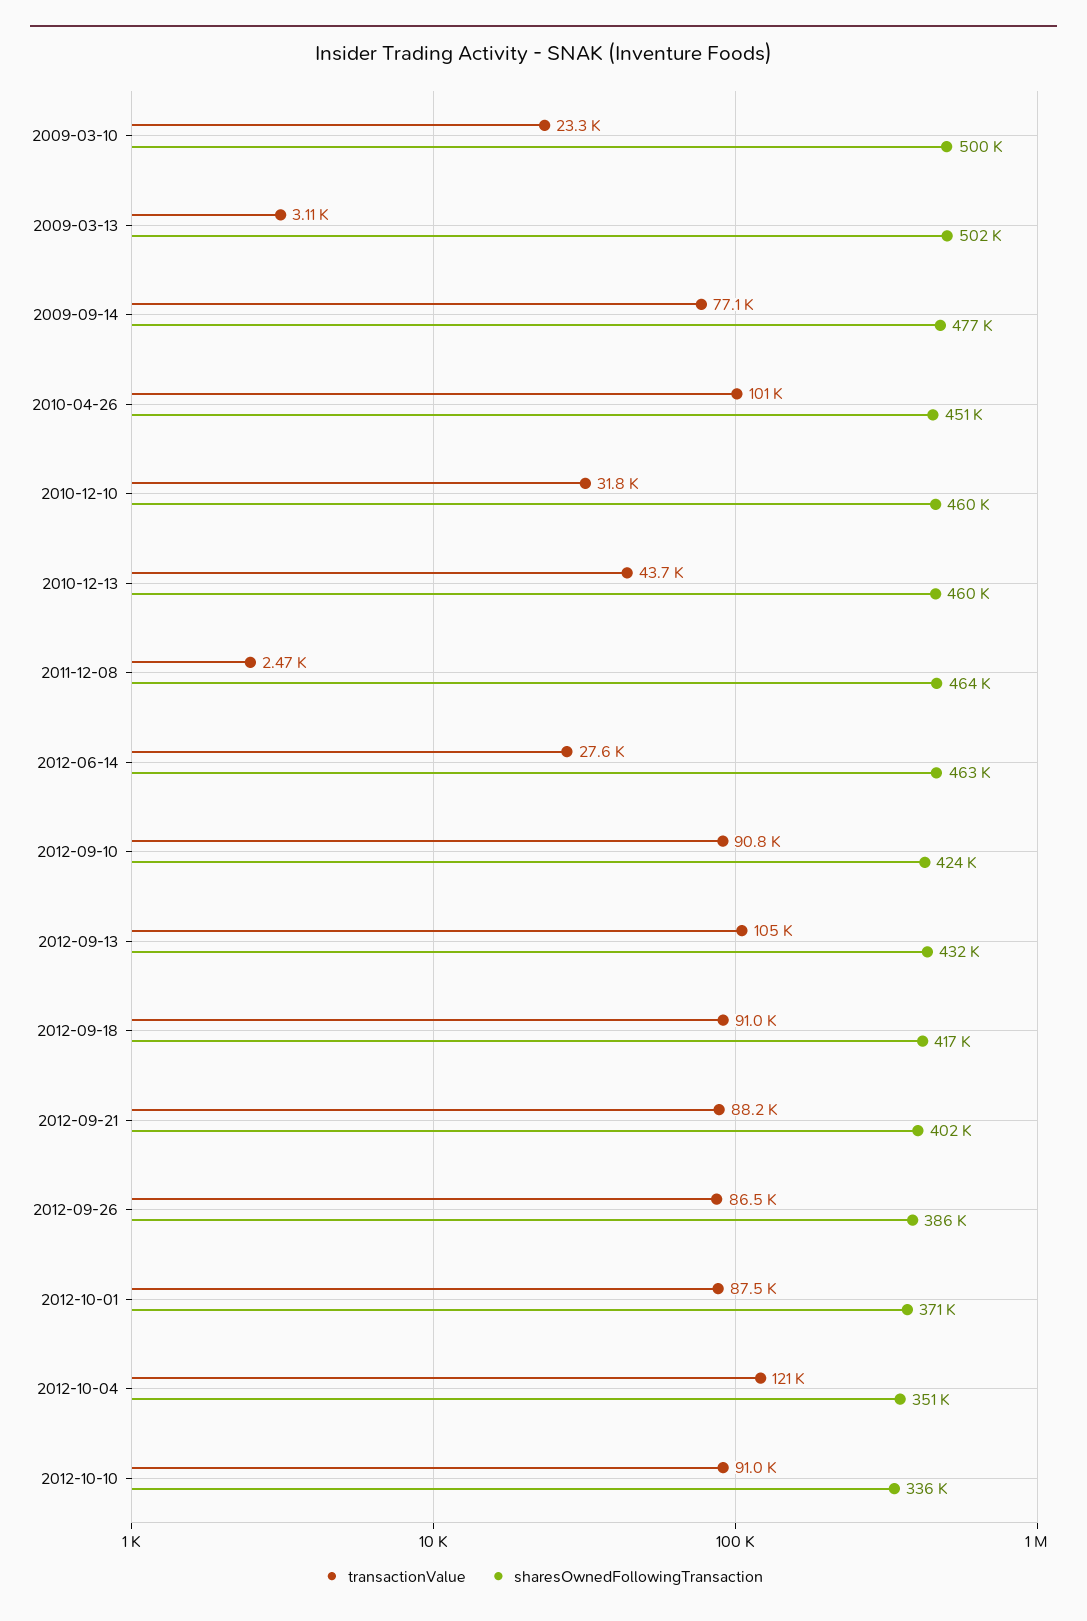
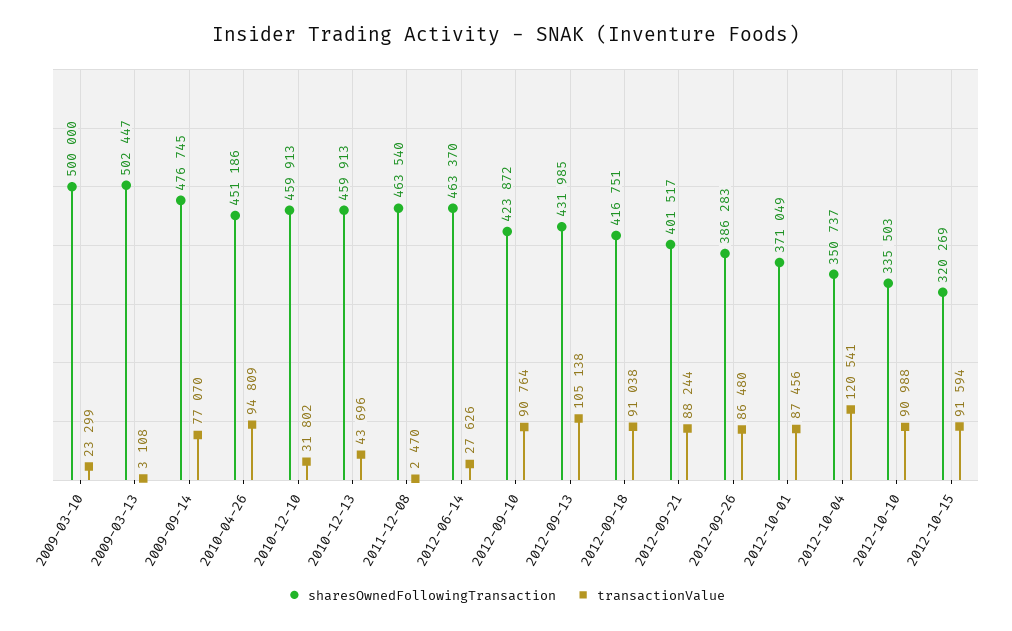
transactionValue, 2010-04-26: 101000 -> 94809
sharesOwnedFollowingTransaction, 2012-10-15: none -> 320269
transactionValue, 2012-10-15: none -> 91594

